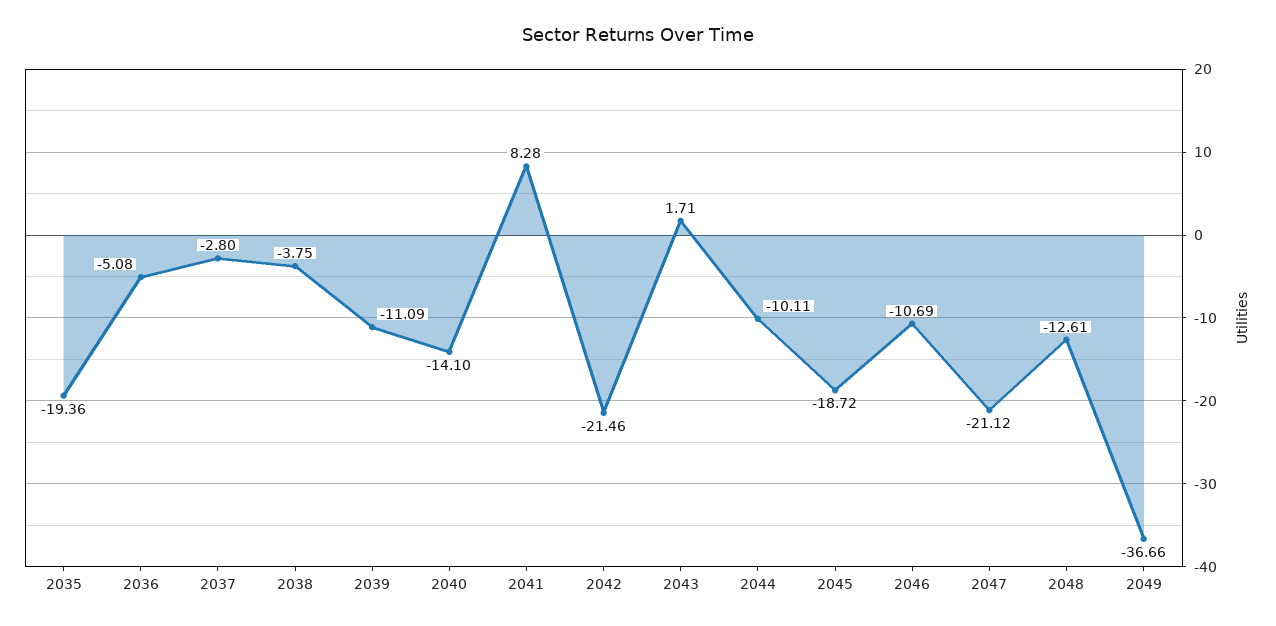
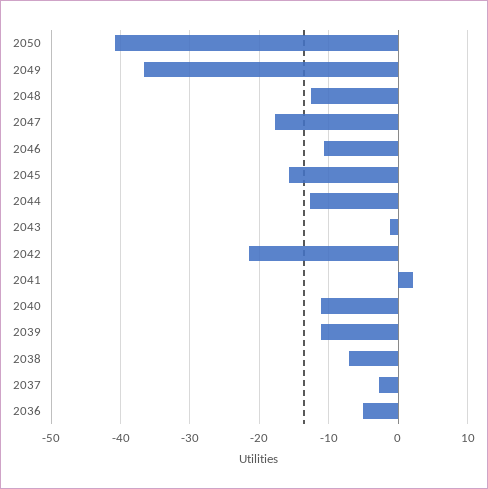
2035: -19.36 -> none
2038: -3.75 -> -7
2040: -14.1 -> -11
2041: 8.28 -> 2
2043: 1.71 -> -1
2044: -10.11 -> -13
2045: -18.72 -> -16
2047: -21.12 -> -18
2050: none -> -41

